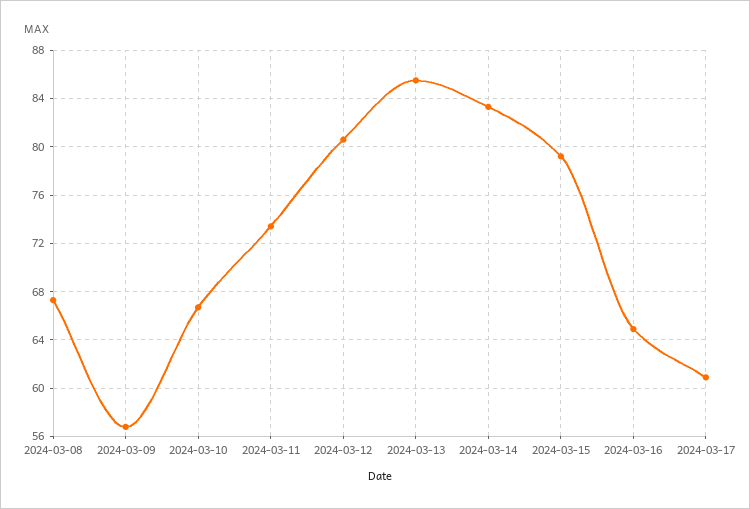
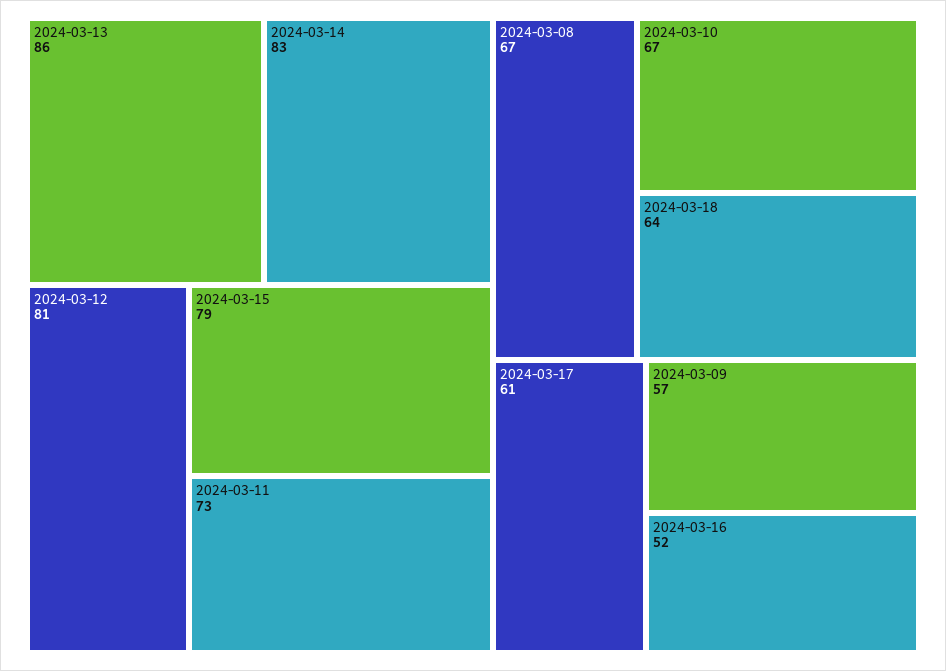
2024-03-16: 65 -> 52
2024-03-18: none -> 64

